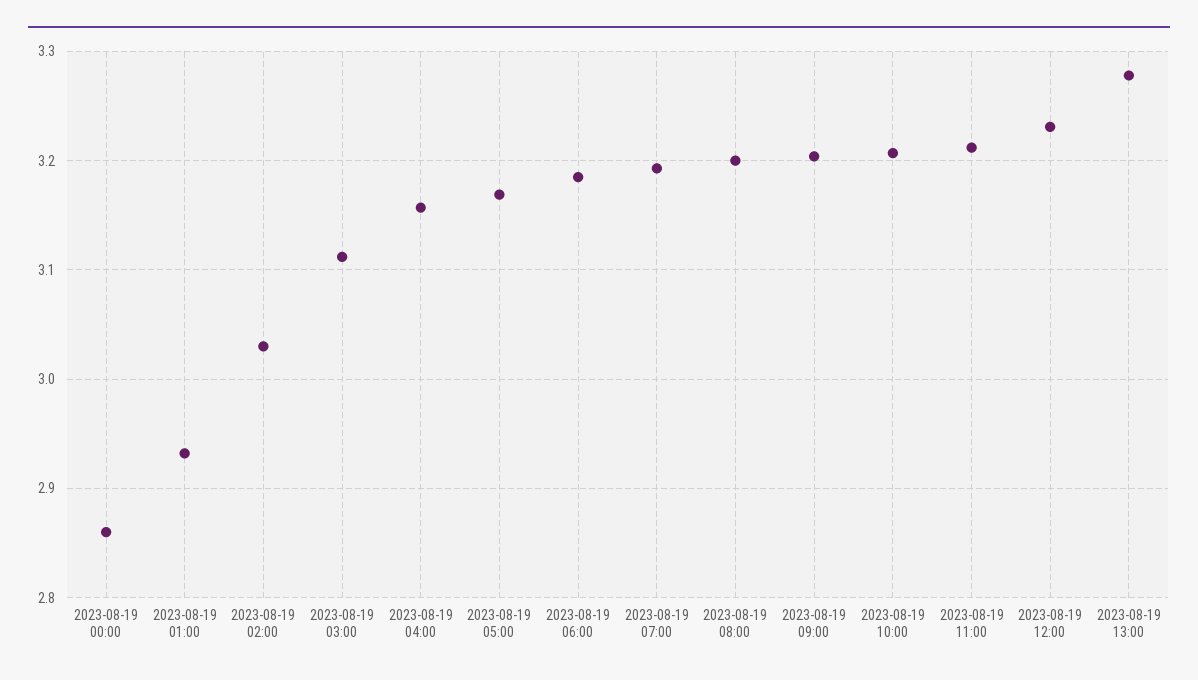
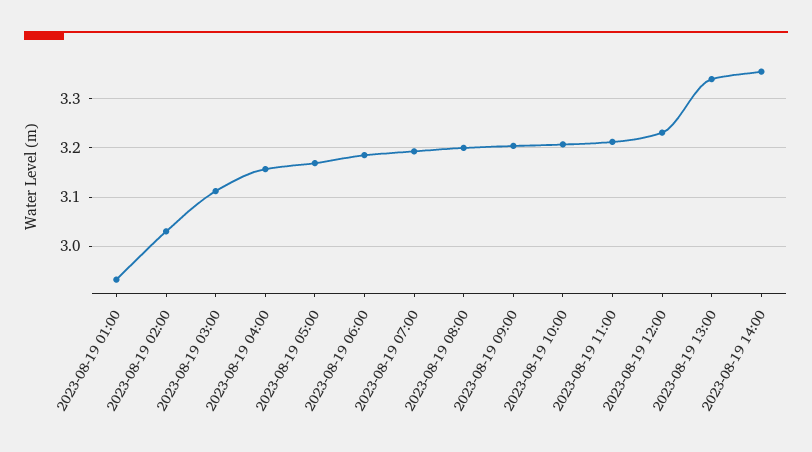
2023-08-19 00:00: 2.86 -> none
2023-08-19 13:00: 3.28 -> 3.34
2023-08-19 14:00: none -> 3.36

